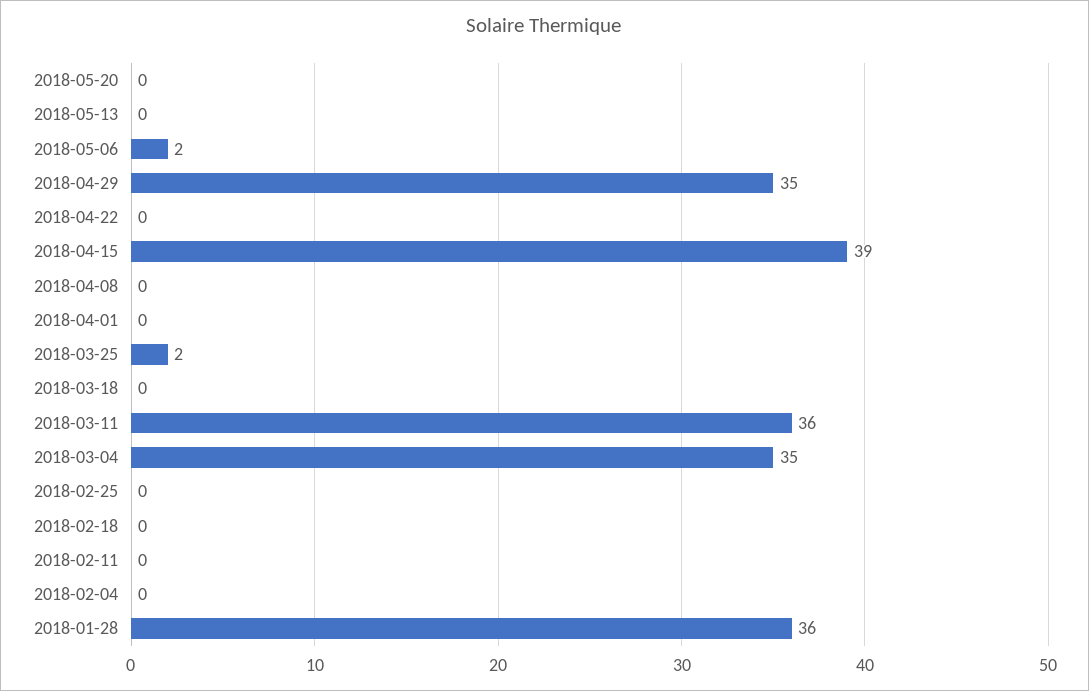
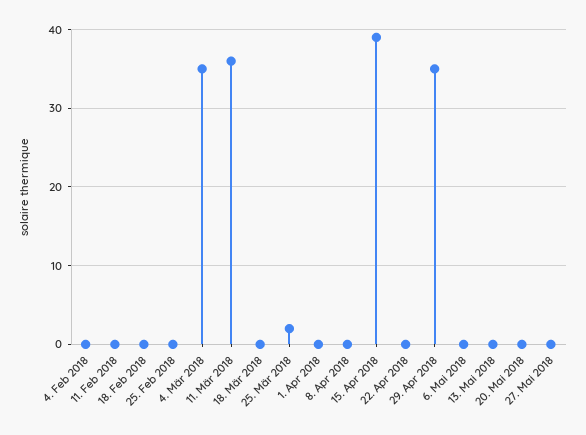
2018-05-06: 2 -> 0
2018-01-28: 36 -> none
27. Mai 2018: none -> 0

